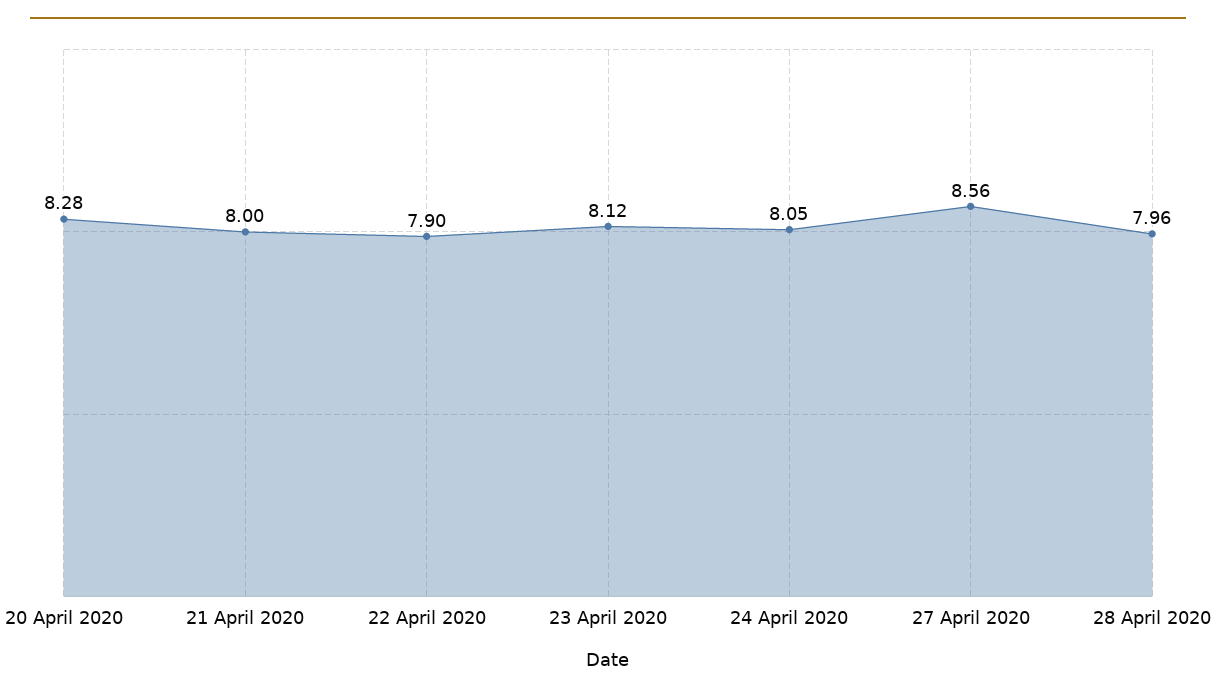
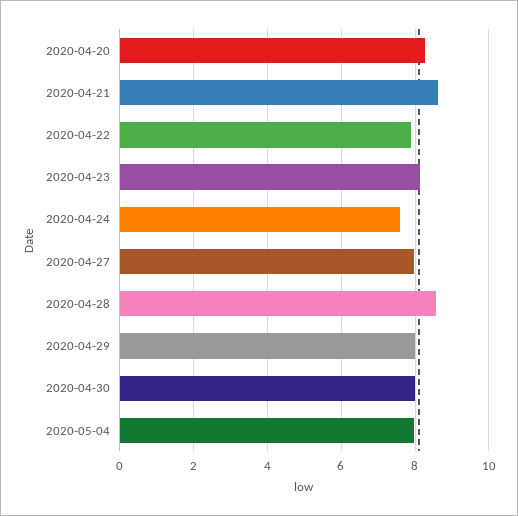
21 April 2020: 8 -> 8.6
24 April 2020: 8.05 -> 7.6
27 April 2020: 8.56 -> 8
28 April 2020: 7.96 -> 8.6
2020-04-29: none -> 8
2020-04-30: none -> 8
2020-05-04: none -> 8

